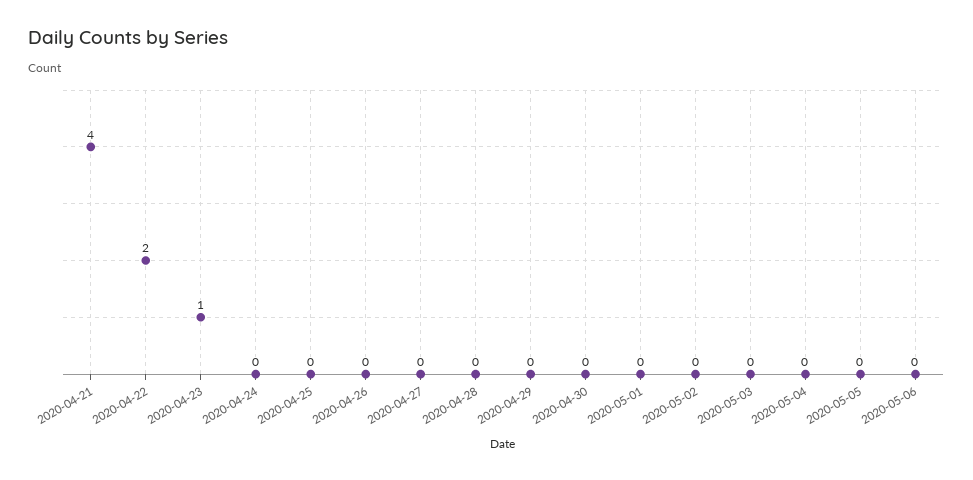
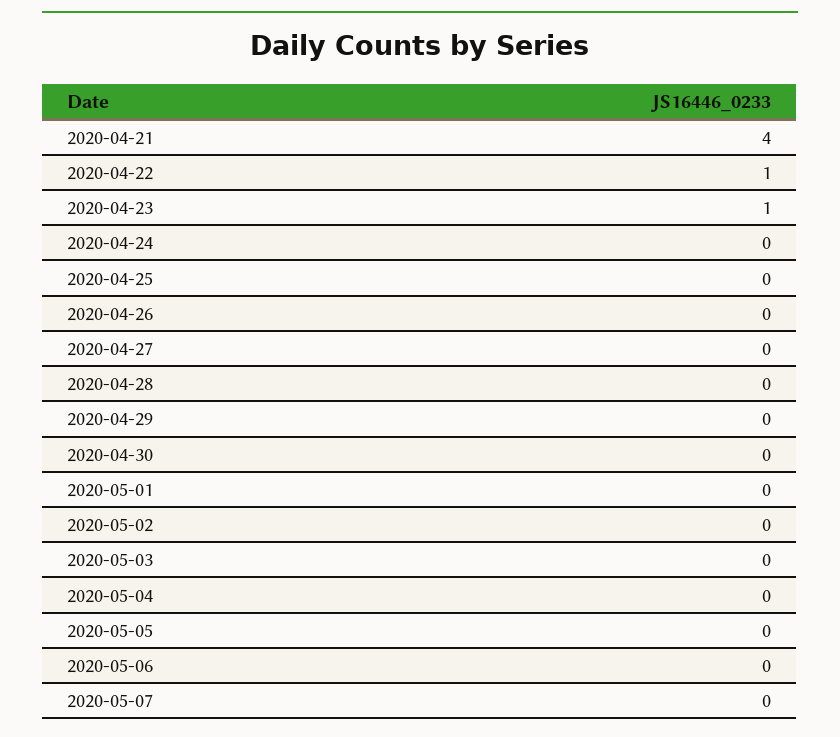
2020-04-22: 2 -> 1
2020-05-07: none -> 0

